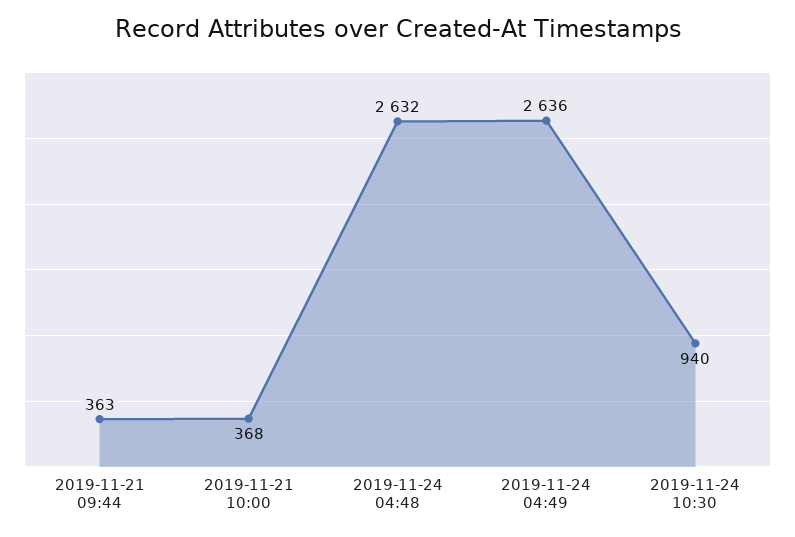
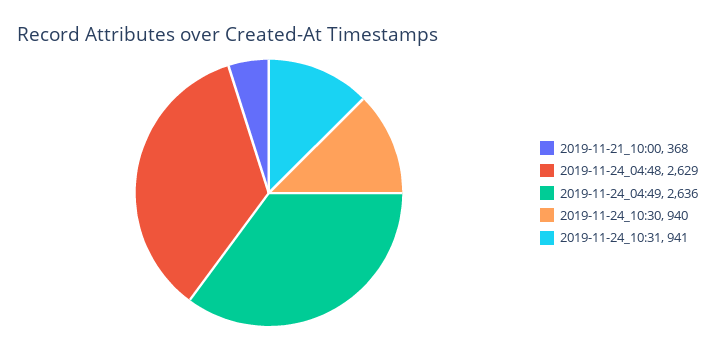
2019-11-21 09:44: 363 -> none
2019-11-24 04:48: 2632 -> 2629
2019-11-24_10:31: none -> 941

